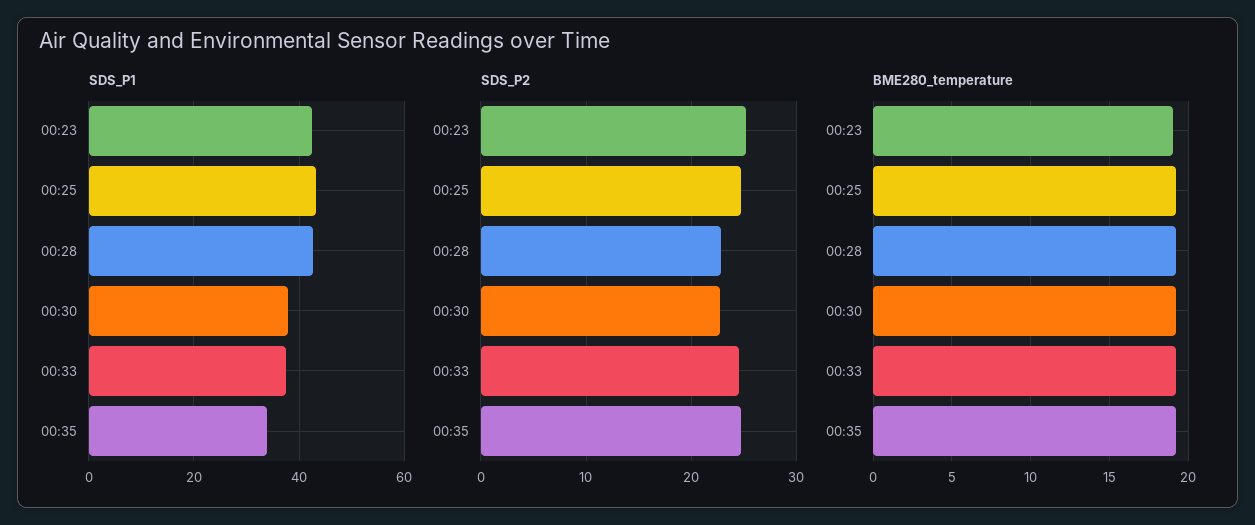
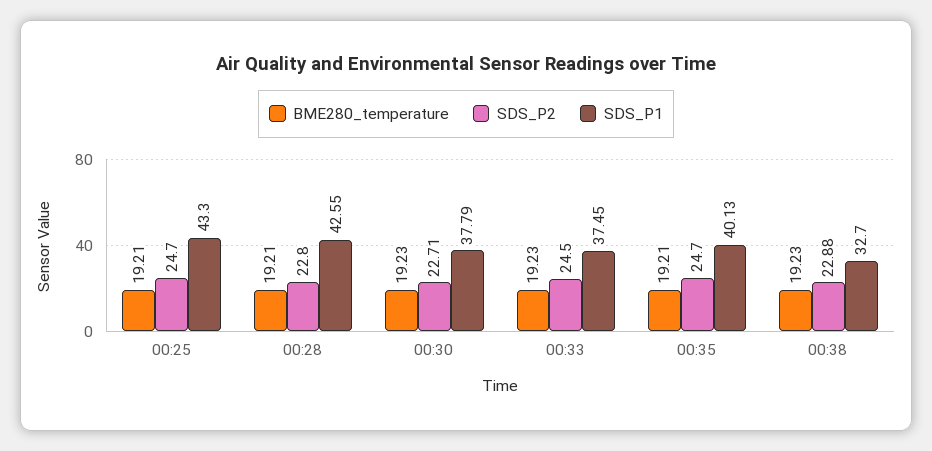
SDS_P1, 00:23: 42 -> none
SDS_P1, 00:35: 34 -> 40.13
SDS_P2, 00:23: 25 -> none
BME280_temperature, 00:23: 19 -> none
BME280_temperature, 00:38: none -> 19.23
SDS_P2, 00:38: none -> 22.88
SDS_P1, 00:38: none -> 32.7

